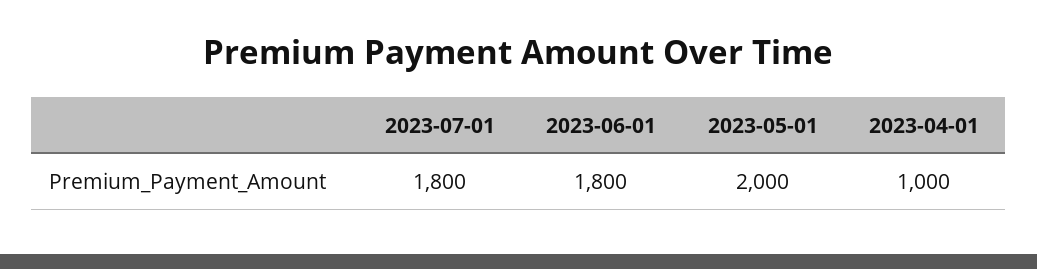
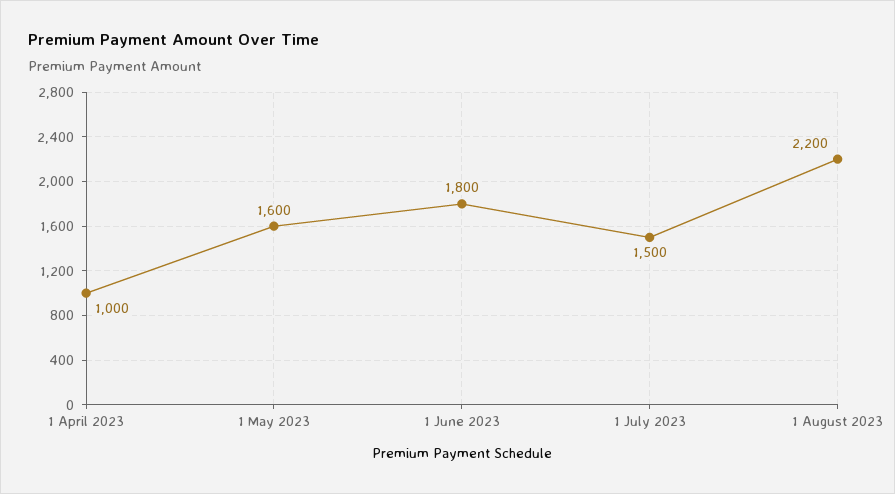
2023-07-01: 1800 -> 1500
2023-05-01: 2000 -> 1600
1 August 2023: none -> 2200

